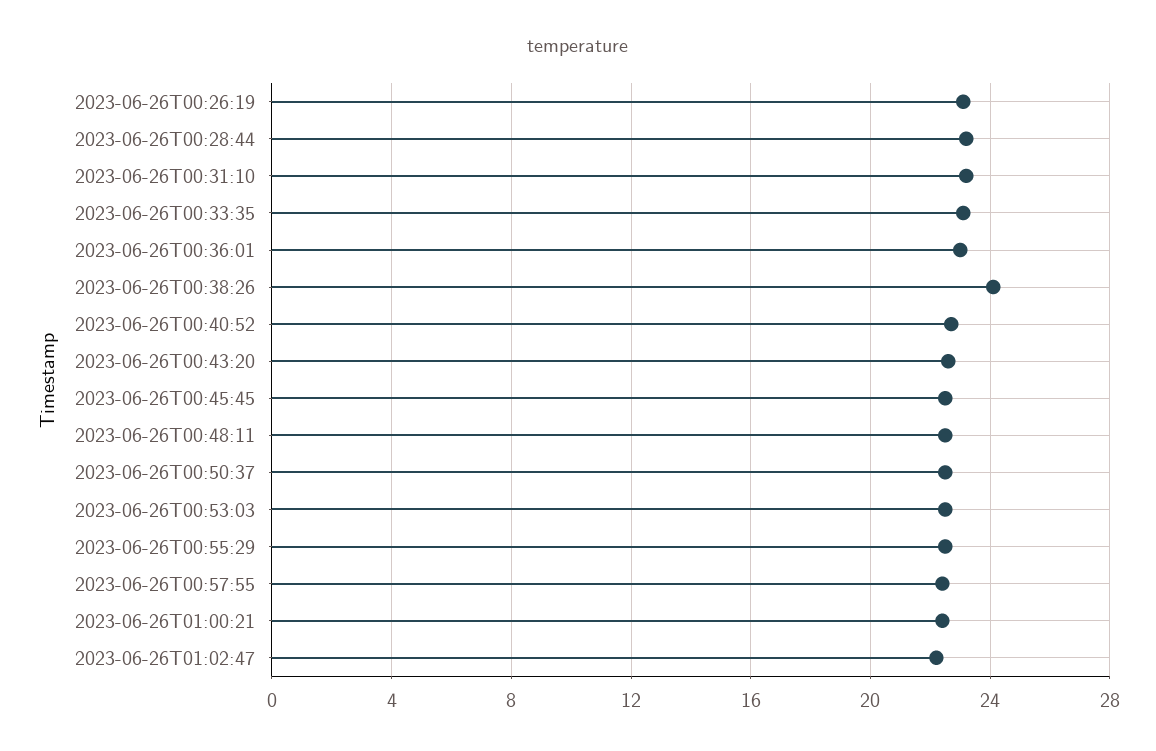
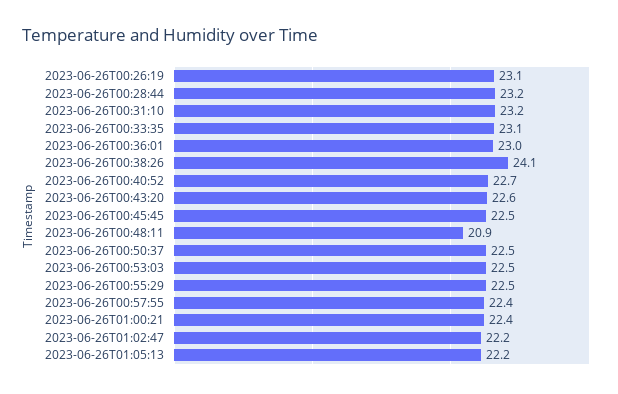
2023-06-26T00:48:11: 22.5 -> 20.9
2023-06-26T01:05:13: none -> 22.2

